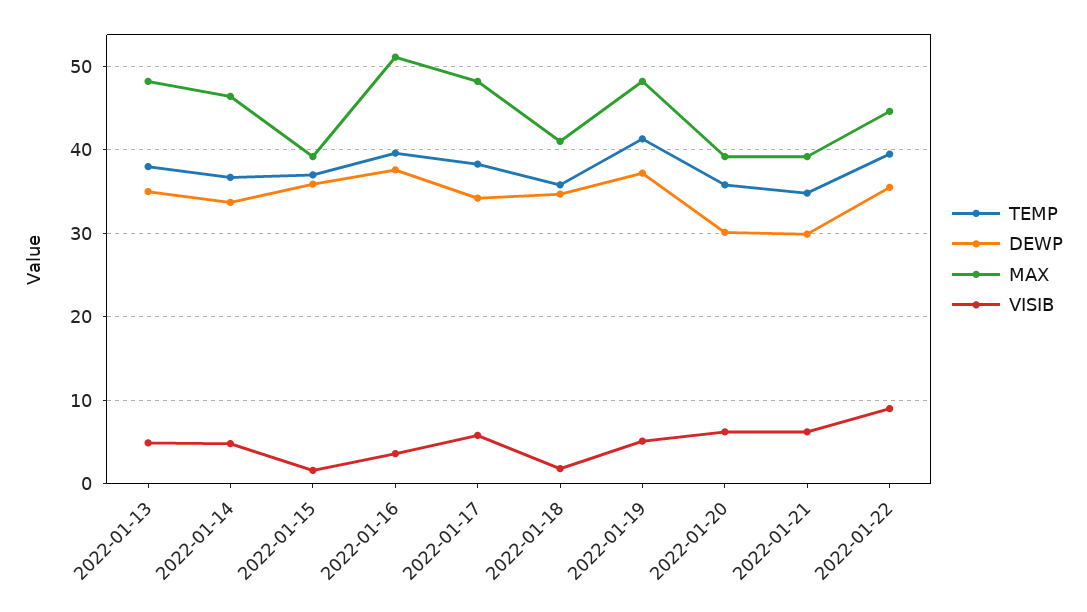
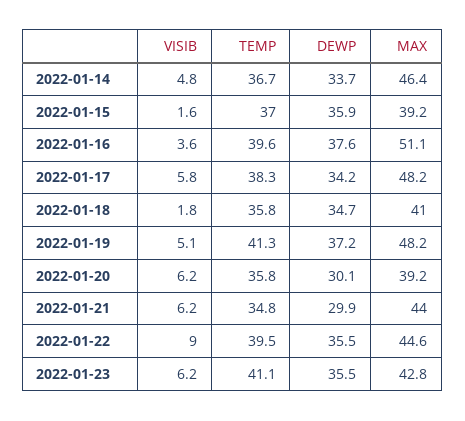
TEMP, 2022-01-13: 38 -> none
DEWP, 2022-01-13: 35 -> none
MAX, 2022-01-13: 48 -> none
VISIB, 2022-01-13: 5 -> none
MAX, 2022-01-21: 39 -> 44
VISIB, 2022-01-23: none -> 6.2
TEMP, 2022-01-23: none -> 41.1
DEWP, 2022-01-23: none -> 35.5
MAX, 2022-01-23: none -> 42.8

